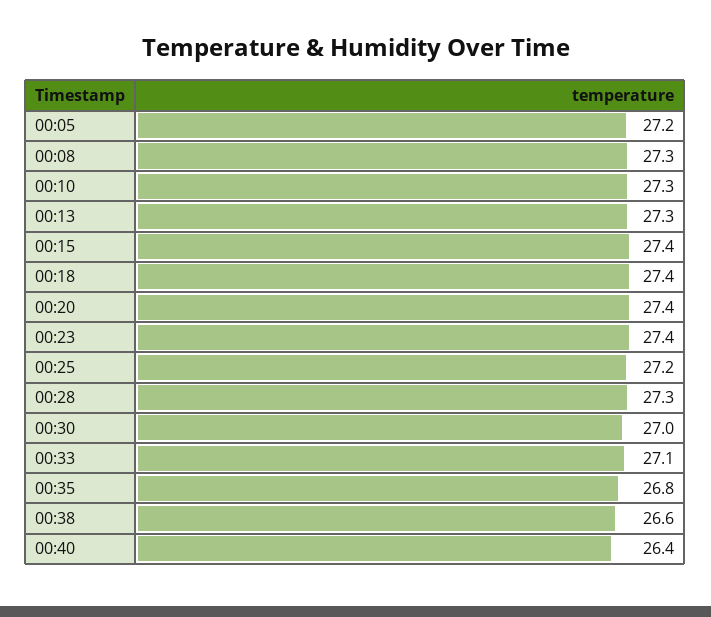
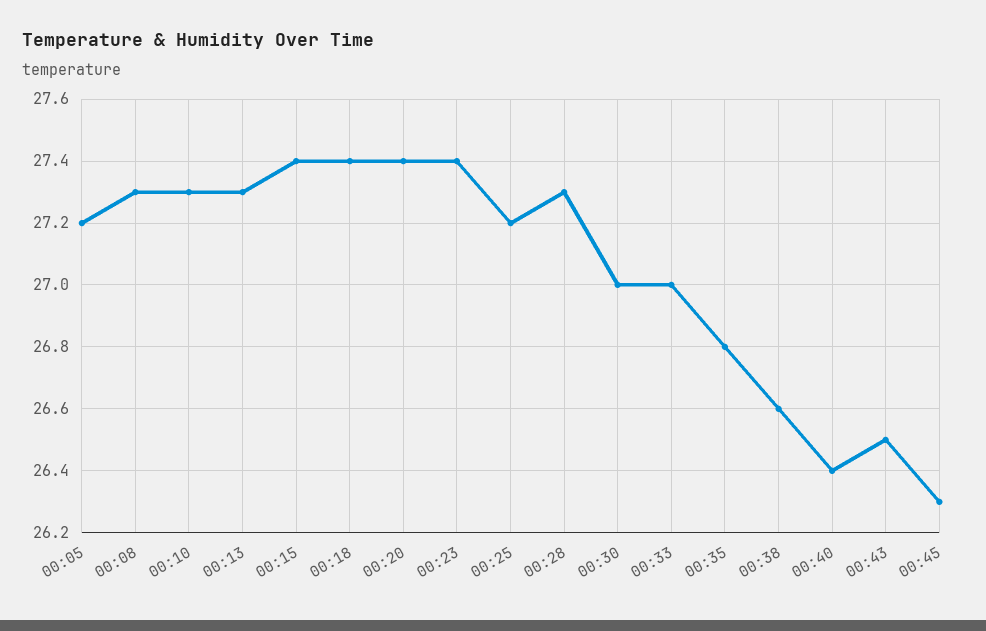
00:33: 27.1 -> 27
00:43: none -> 26.5
00:45: none -> 26.3

